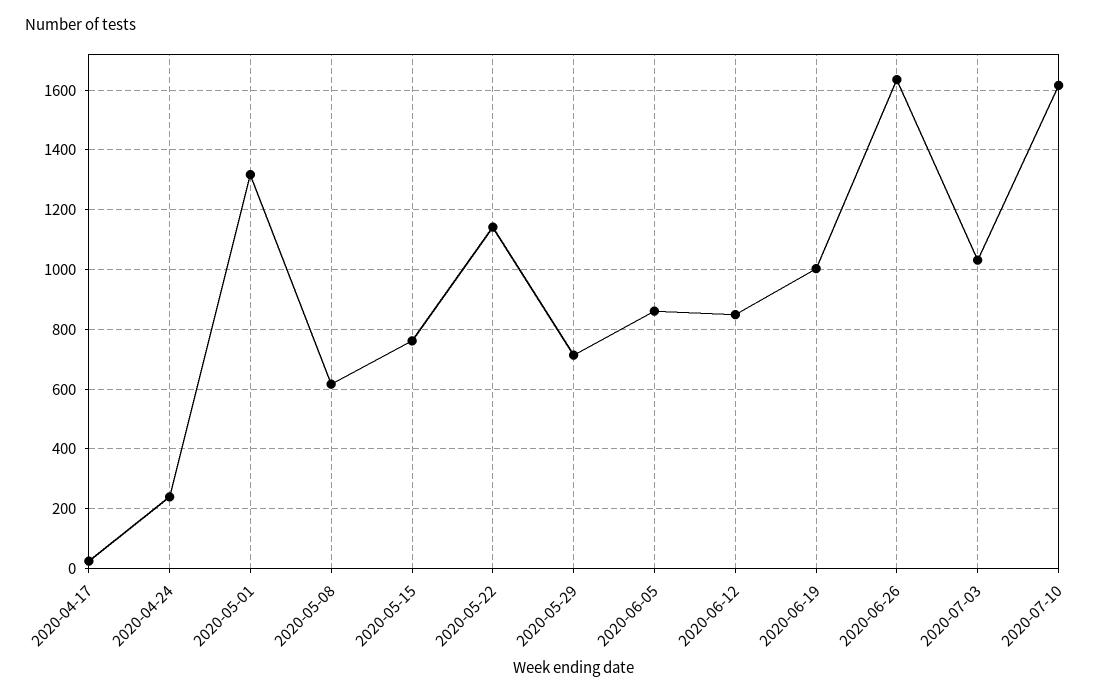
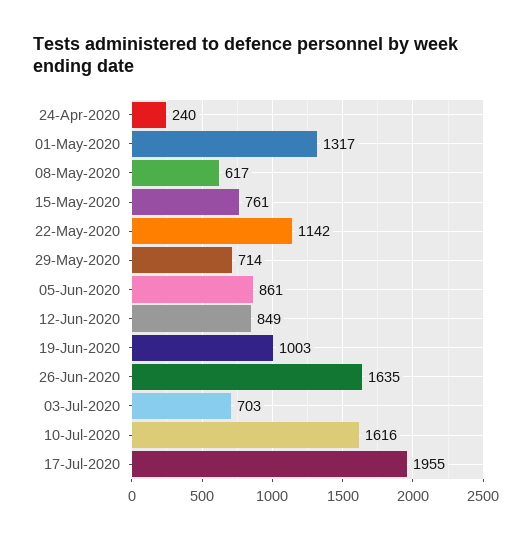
2020-04-17: 25 -> none
2020-07-03: 1025 -> 703
17-Jul-2020: none -> 1955

